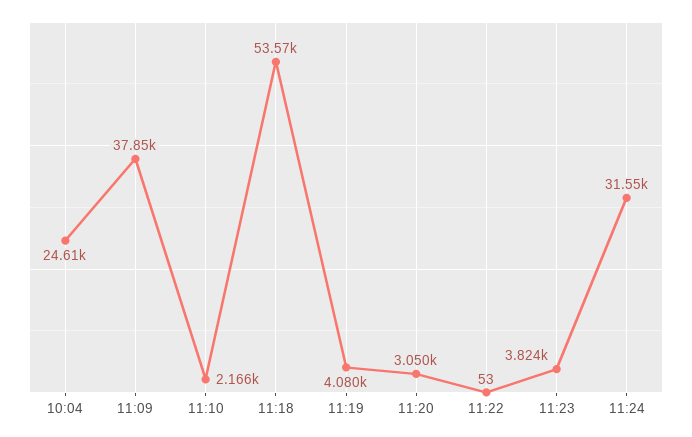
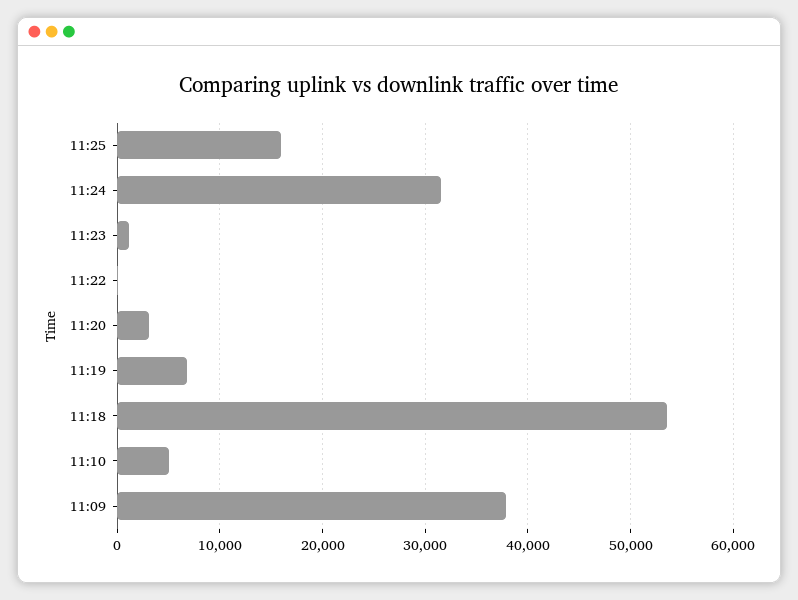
10:04: 24610 -> none
11:10: 2166 -> 5000
11:19: 4080 -> 7000
11:23: 3824 -> 1000
11:25: none -> 16000

